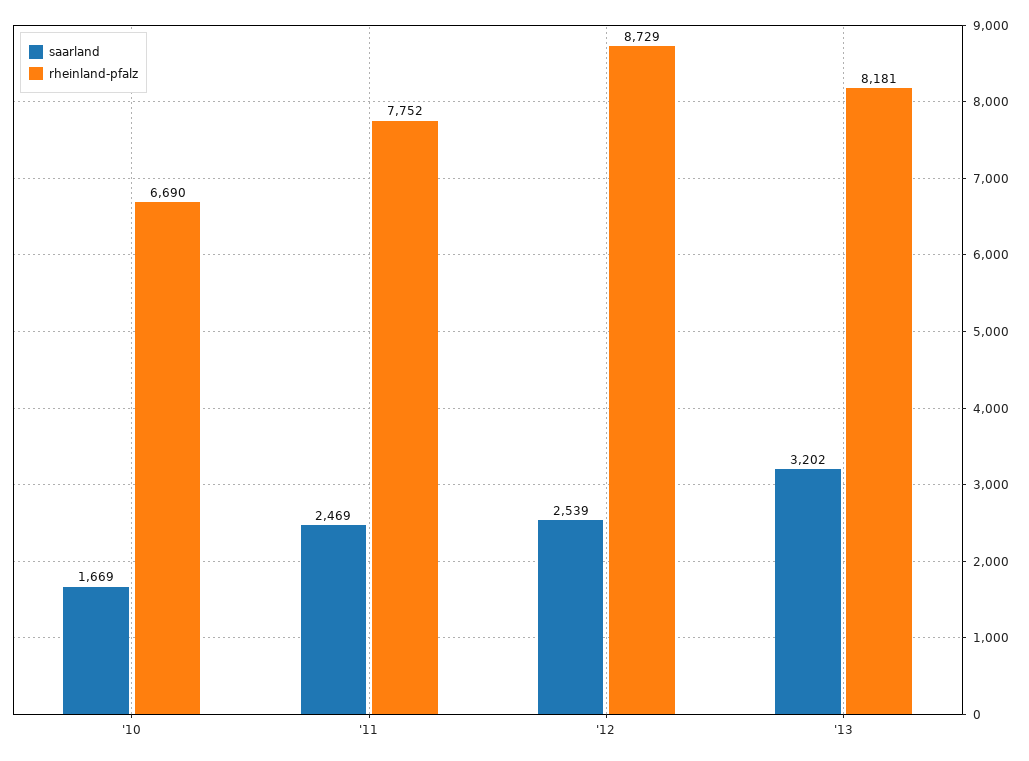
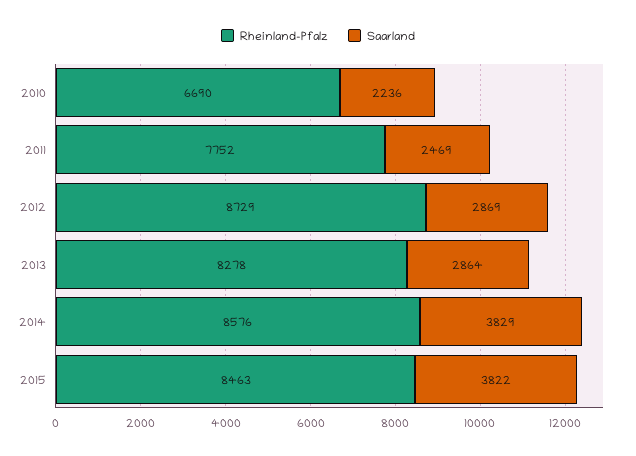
saarland, '10: 1669 -> 2236
saarland, '12: 2539 -> 2869
saarland, '13: 3202 -> 2864
rheinland-pfalz, '13: 8181 -> 8278
rheinland-pfalz, 2014: none -> 8576
saarland, 2014: none -> 3829
rheinland-pfalz, 2015: none -> 8463
saarland, 2015: none -> 3822

